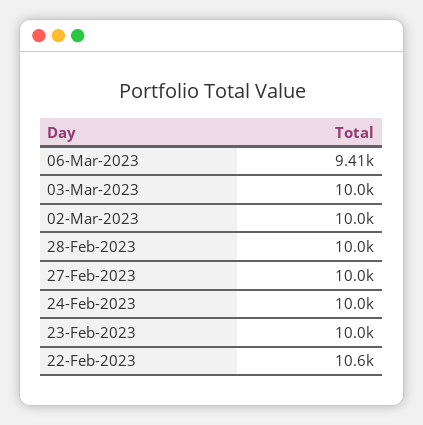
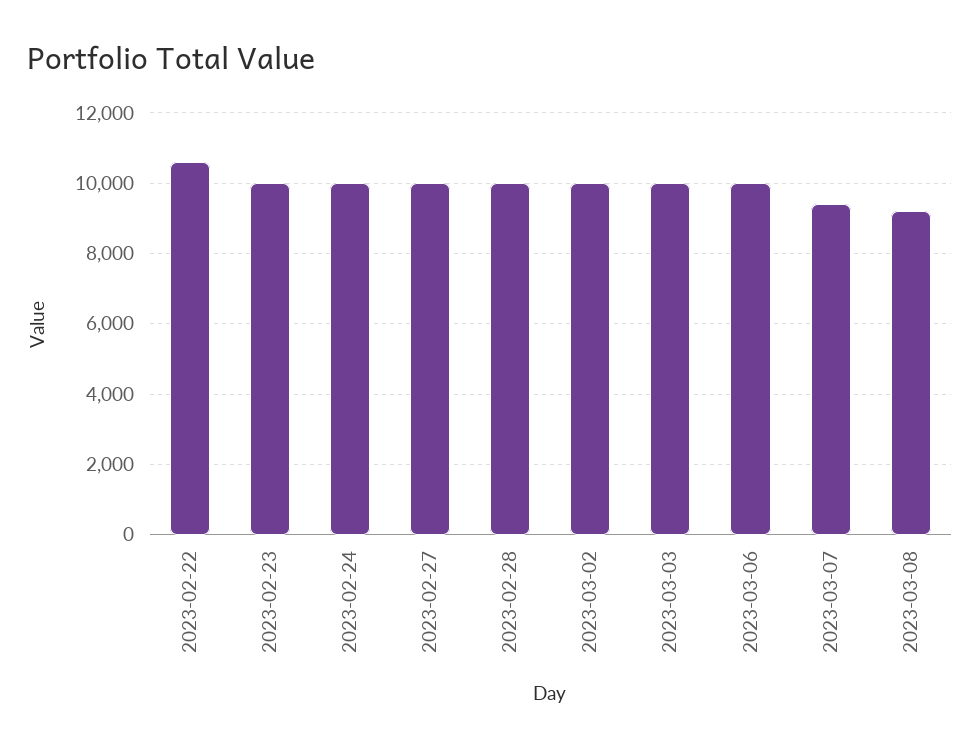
06-Mar-2023: 9410 -> 10000
2023-03-07: none -> 9400
2023-03-08: none -> 9200

